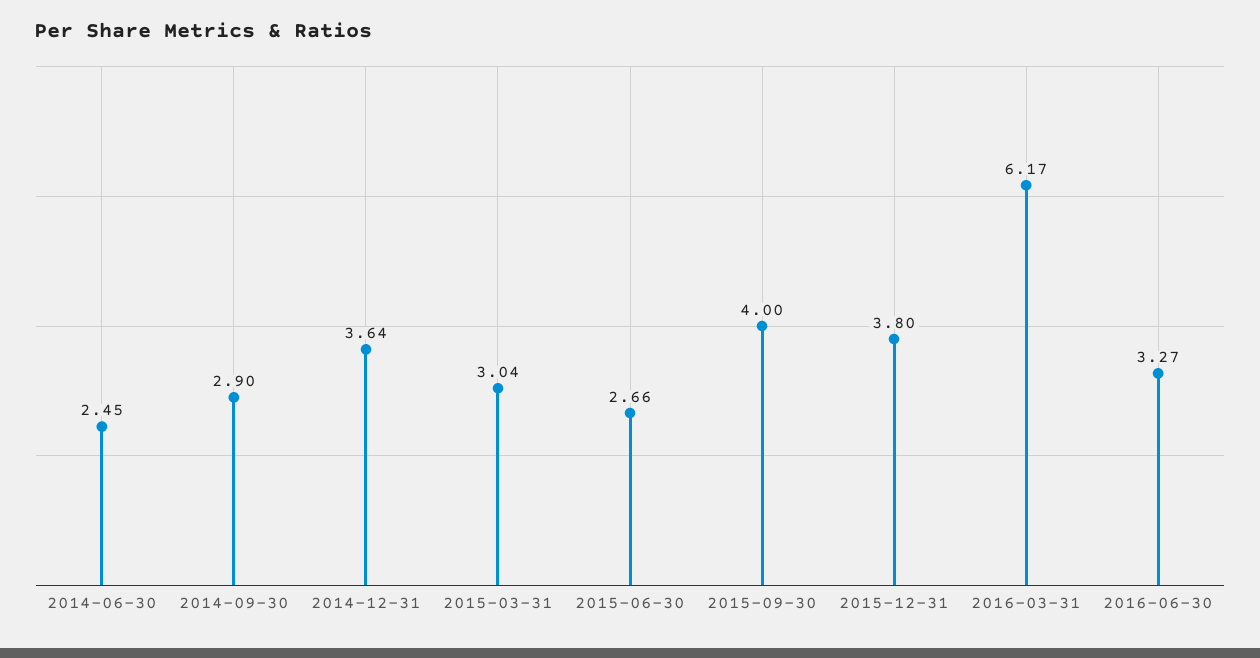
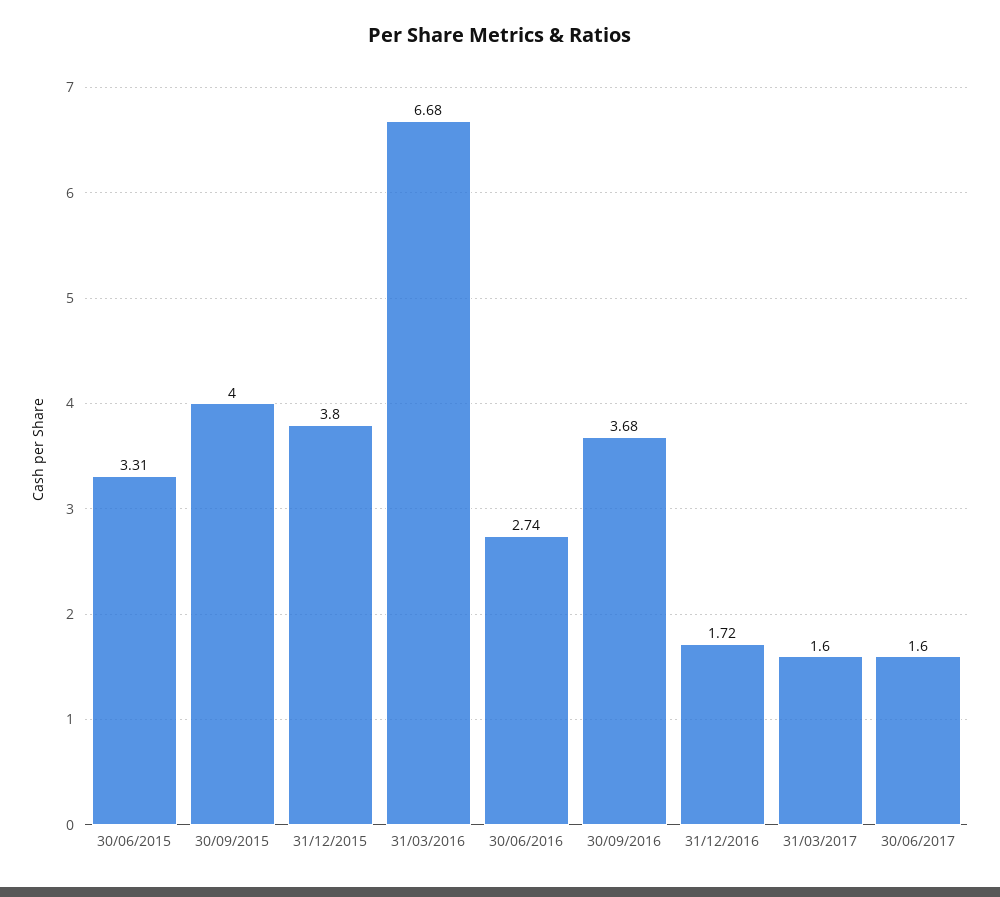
2014-06-30: 2.45 -> none
2014-09-30: 2.9 -> none
2014-12-31: 3.64 -> none
2015-03-31: 3.04 -> none
2015-06-30: 2.66 -> 3.31
2016-03-31: 6.17 -> 6.68
2016-06-30: 3.27 -> 2.74
30/09/2016: none -> 3.68
31/12/2016: none -> 1.72
31/03/2017: none -> 1.6
30/06/2017: none -> 1.6

